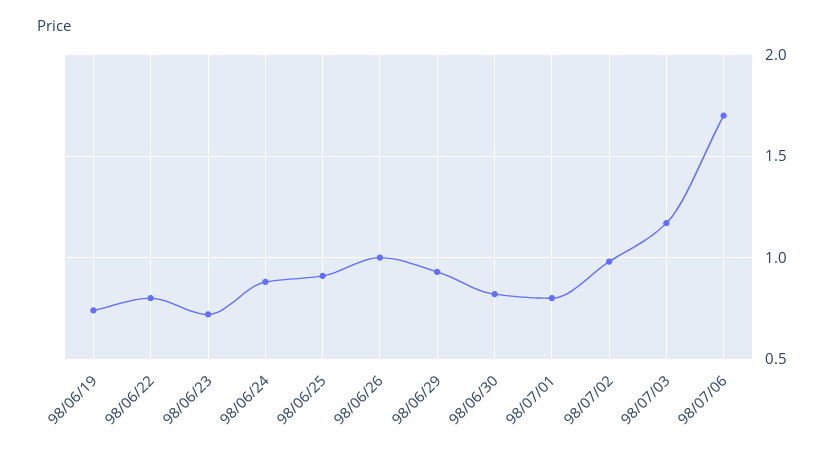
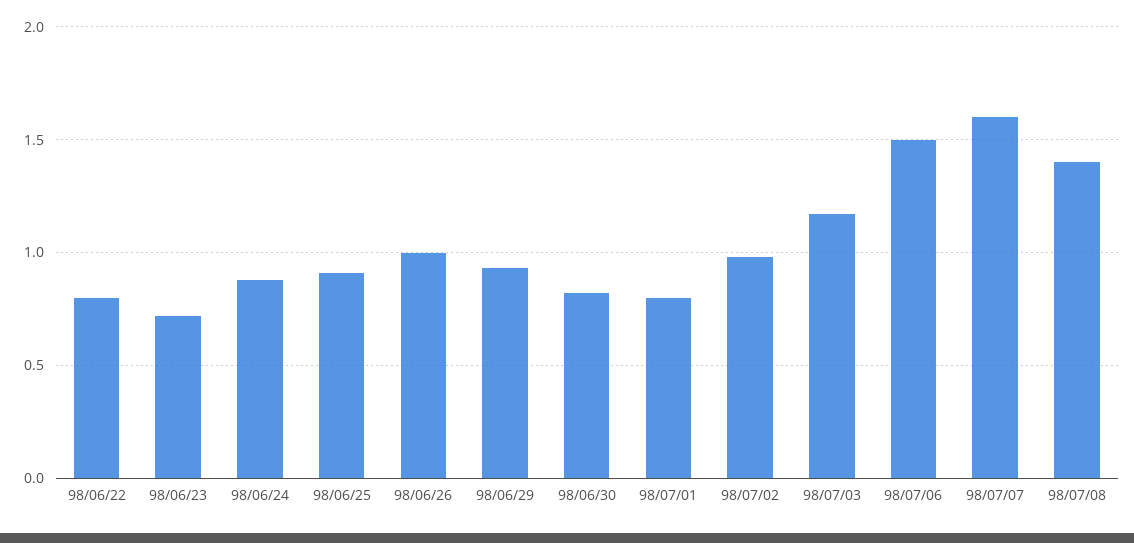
98/06/19: 0.75 -> none
98/07/06: 1.7 -> 1.5
98/07/07: none -> 1.6
98/07/08: none -> 1.4

